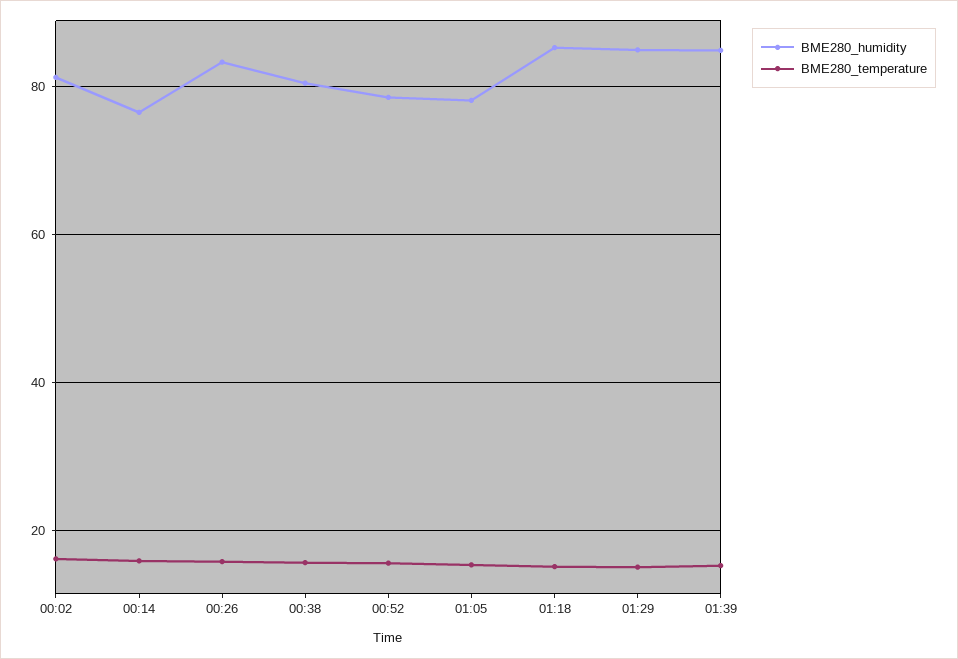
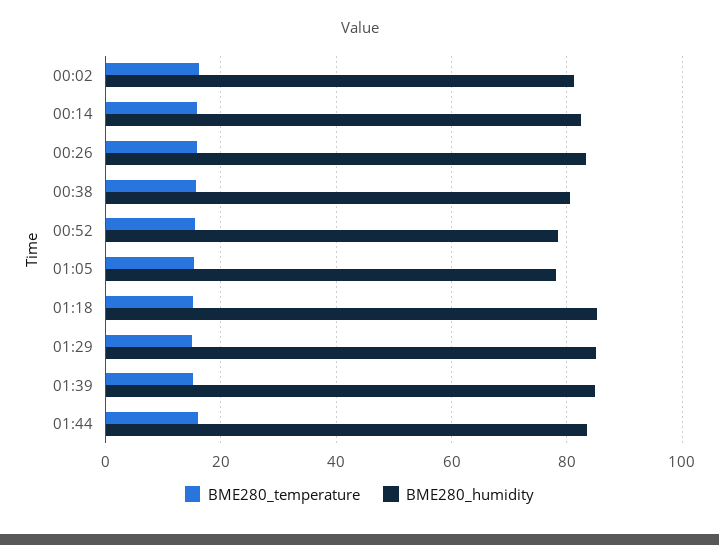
BME280_humidity, 00:14: 76 -> 82
BME280_temperature, 01:44: none -> 16
BME280_humidity, 01:44: none -> 84

